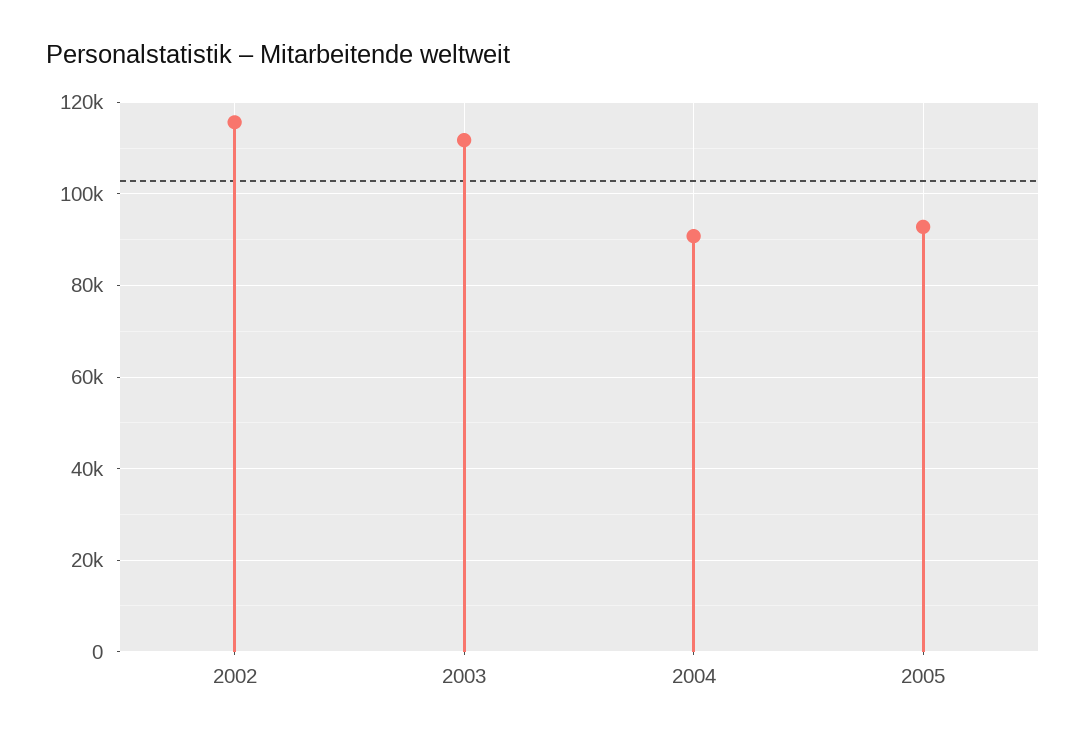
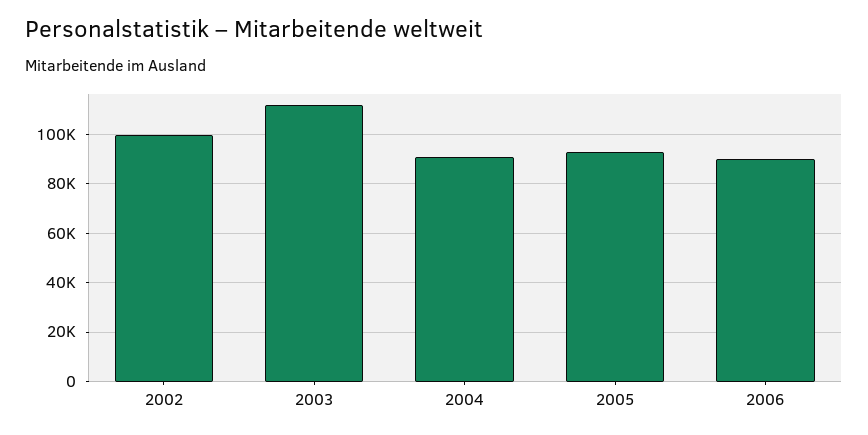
2002: 116000 -> 100000
2006: none -> 90000

